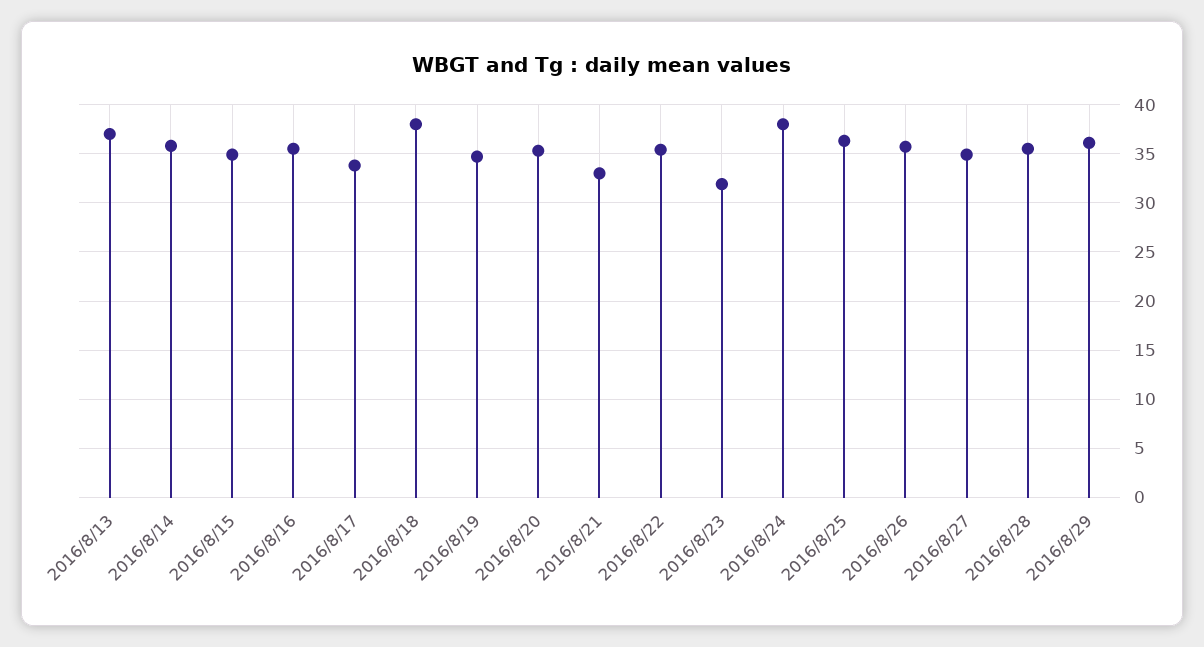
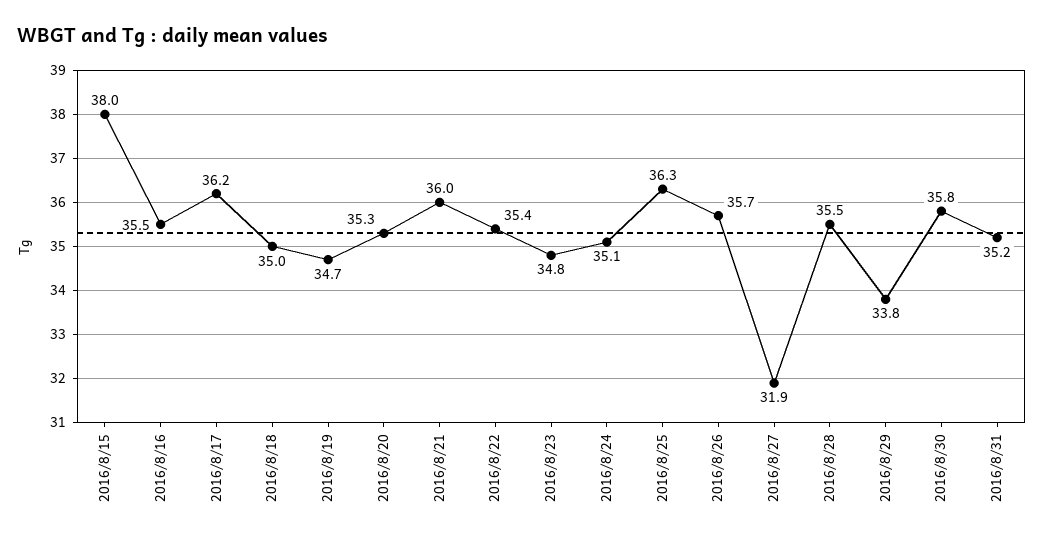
2016/8/13: 37 -> none
2016/8/14: 36 -> none
2016/8/15: 35 -> 38
2016/8/17: 34 -> 36.2
2016/8/18: 38 -> 35
2016/8/21: 33 -> 36
2016/8/23: 32 -> 34.8
2016/8/24: 38 -> 35.1
2016/8/27: 35 -> 31.9
2016/8/29: 36 -> 33.8
2016/8/30: none -> 35.8
2016/8/31: none -> 35.2

